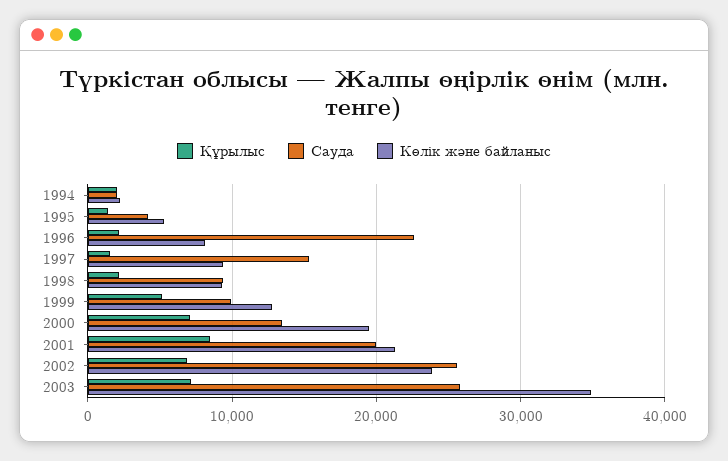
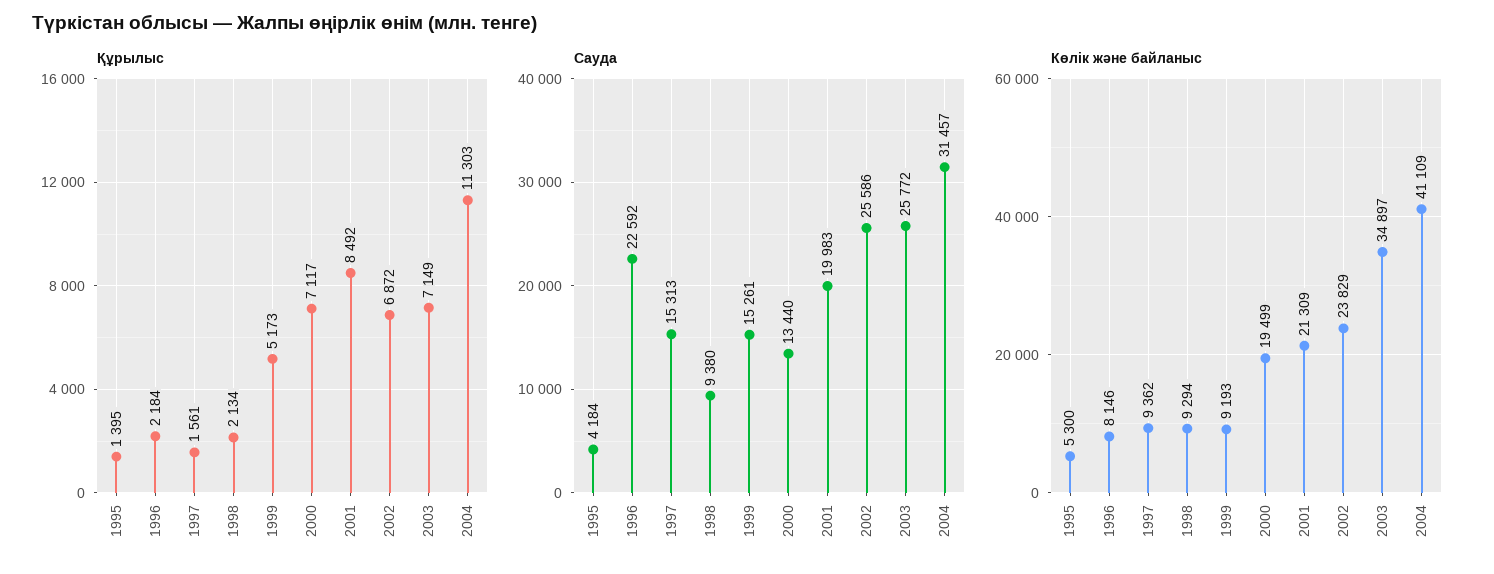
Құрылыс, 1994: 2000 -> none
Сауда, 1994: 2000 -> none
Көлік және байланыс, 1994: 2000 -> none
Сауда, 1999: 10000 -> 15261
Көлік және байланыс, 1999: 13000 -> 9193
Құрылыс, 2004: none -> 11303
Сауда, 2004: none -> 31457
Көлік және байланыс, 2004: none -> 41109

